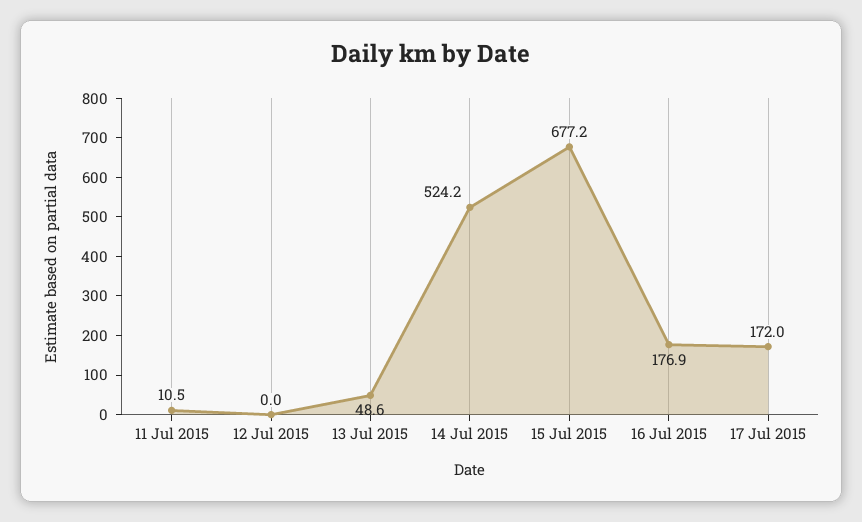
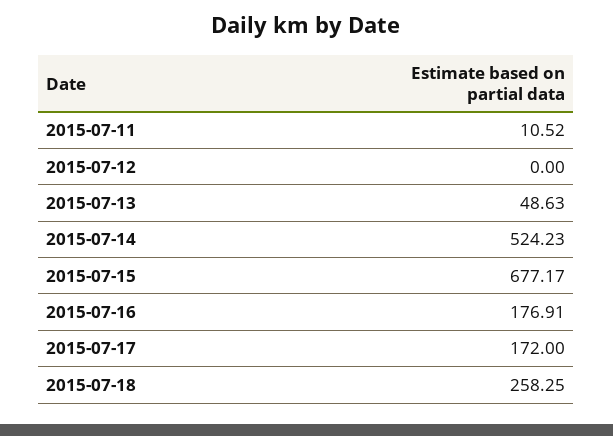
2015-07-18: none -> 258.25

